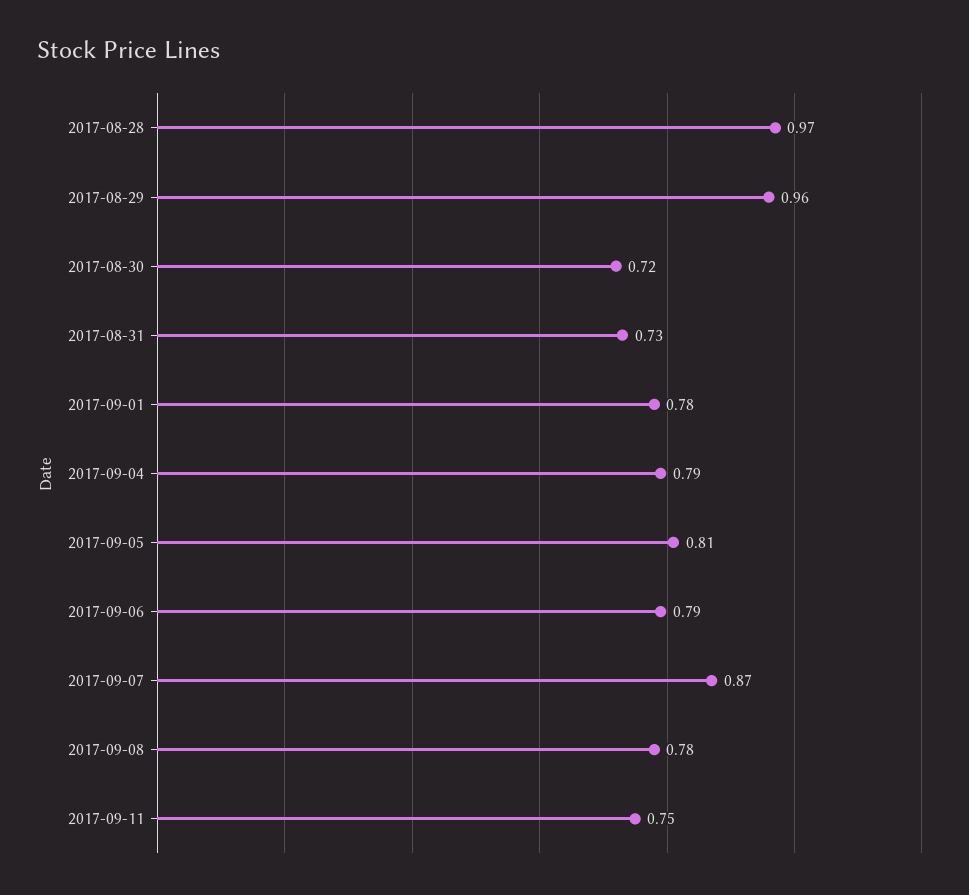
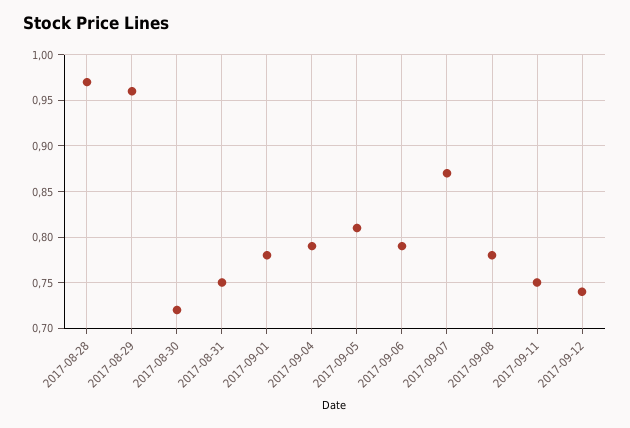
2017-08-31: 0.73 -> 0.75
2017-09-12: none -> 0.74

